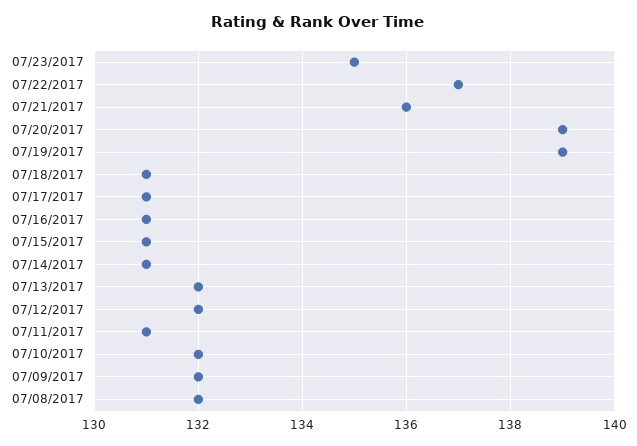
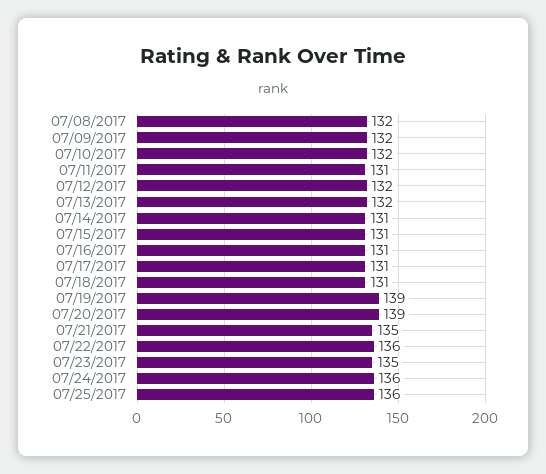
07/22/2017: 137 -> 136
07/21/2017: 136 -> 135
07/24/2017: none -> 136
07/25/2017: none -> 136

